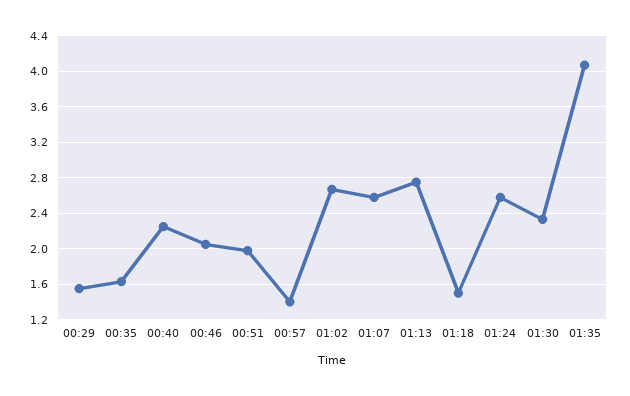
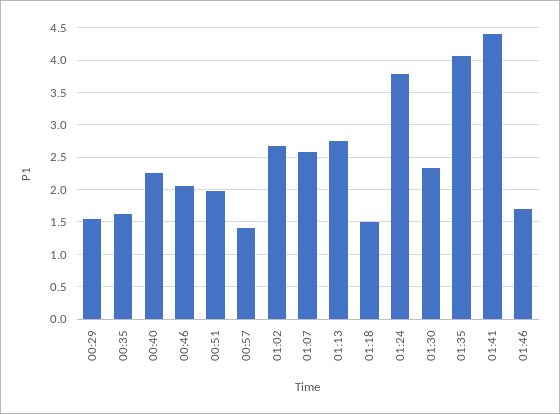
01:24: 2.6 -> 3.8
01:41: none -> 4.4
01:46: none -> 1.7

